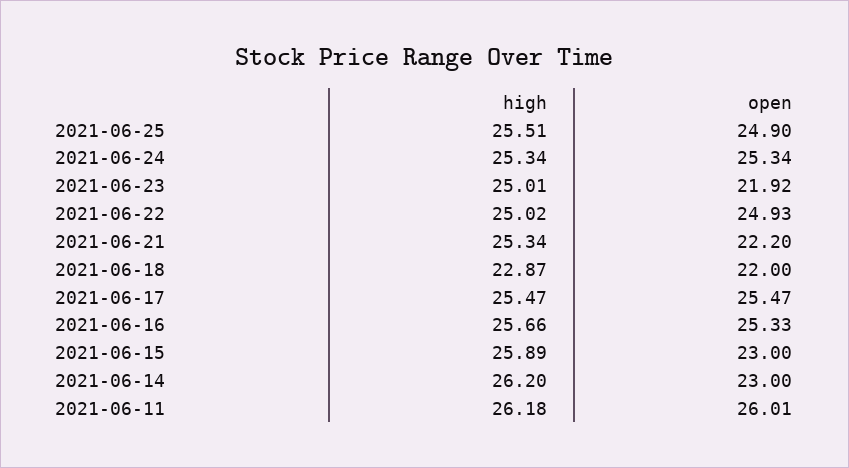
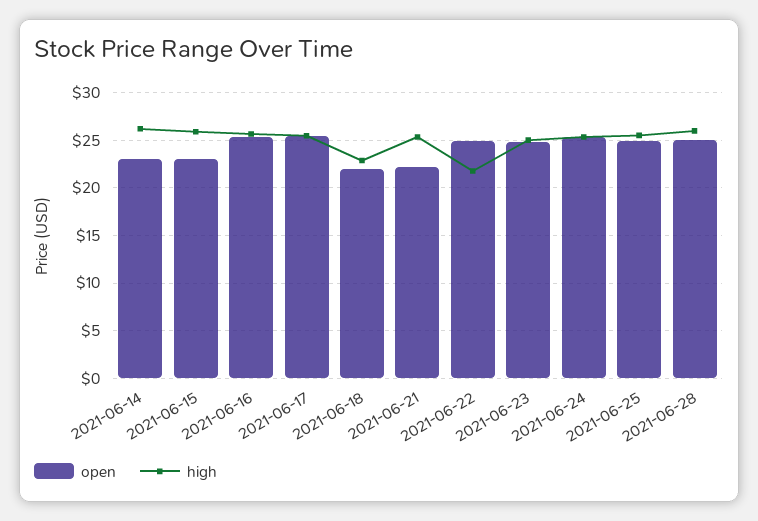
open, 2021-06-23: 21.92 -> 25
high, 2021-06-22: 25.02 -> 22
high, 2021-06-11: 26.18 -> none
open, 2021-06-11: 26.01 -> none
open, 2021-06-28: none -> 25
high, 2021-06-28: none -> 26

